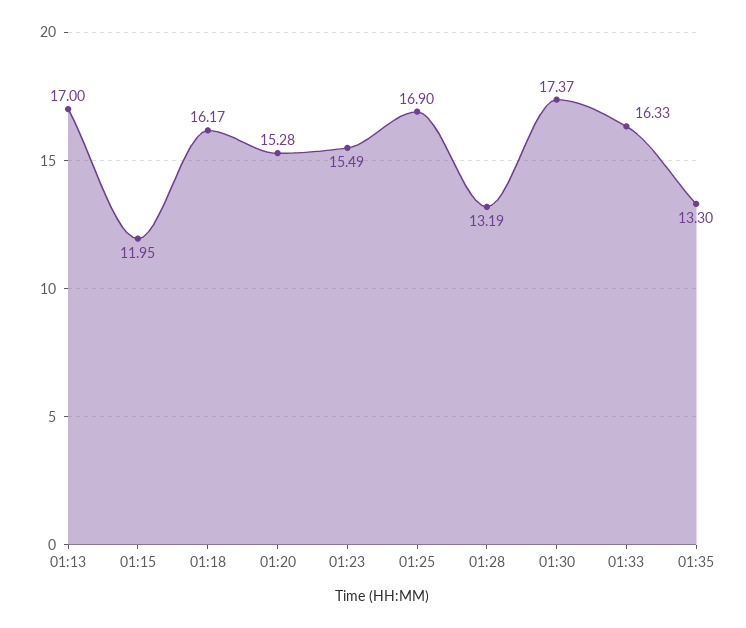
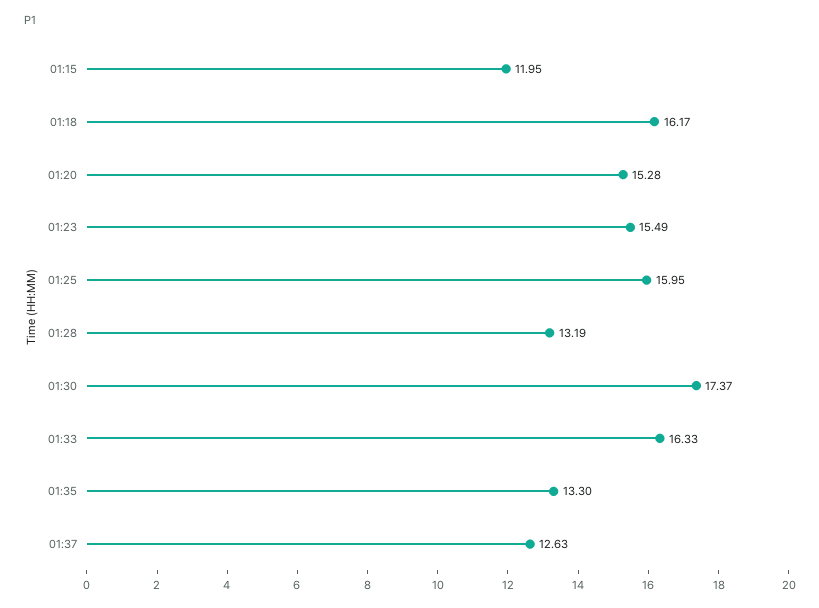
01:13: 17 -> none
01:25: 16.9 -> 15.95
01:37: none -> 12.63

